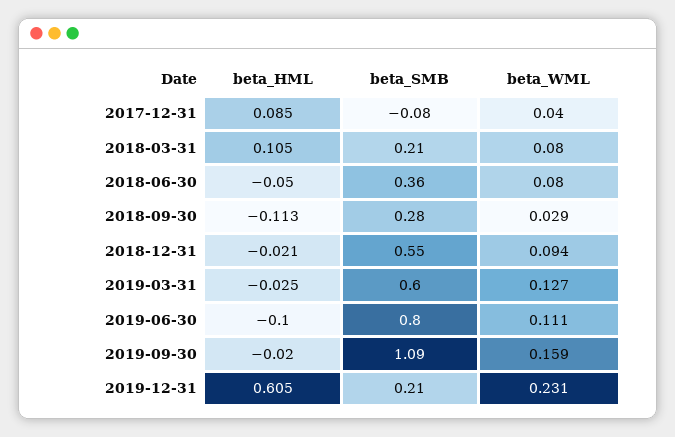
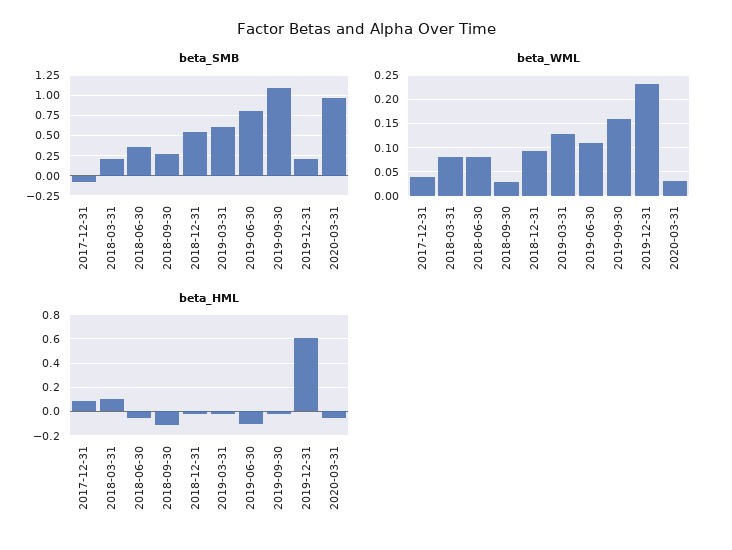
beta_SMB, 2020-03-31: none -> 1
beta_WML, 2020-03-31: none -> 0.025
beta_HML, 2020-03-31: none -> -0.05

